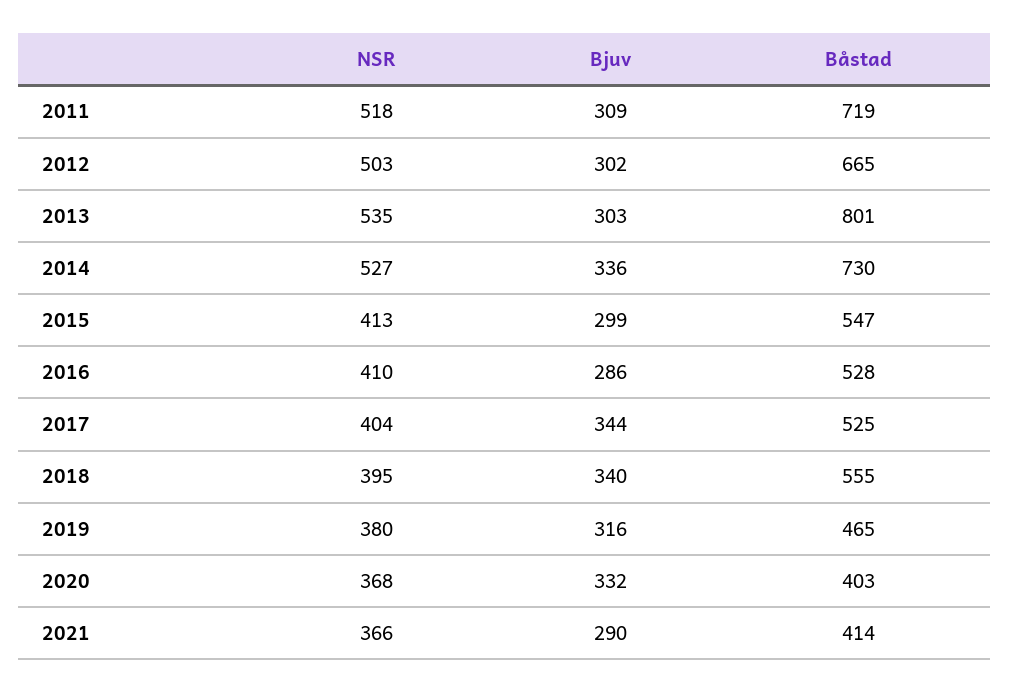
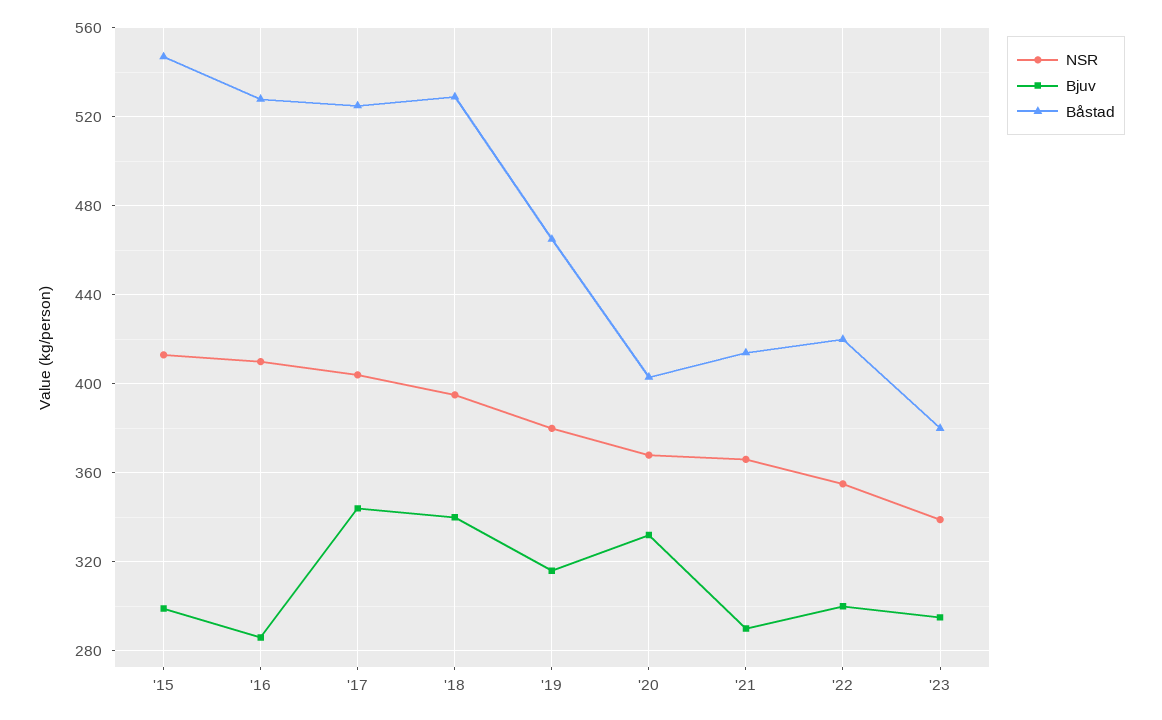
NSR, 2011: 518 -> none
Bjuv, 2011: 309 -> none
Båstad, 2011: 719 -> none
NSR, 2012: 503 -> none
Bjuv, 2012: 302 -> none
Båstad, 2012: 665 -> none
NSR, 2013: 535 -> none
Bjuv, 2013: 303 -> none
Båstad, 2013: 801 -> none
NSR, 2014: 527 -> none
Bjuv, 2014: 336 -> none
Båstad, 2014: 730 -> none
Båstad, 2018: 555 -> 530
NSR, '22: none -> 355
Bjuv, '22: none -> 300
Båstad, '22: none -> 420
NSR, '23: none -> 340
Bjuv, '23: none -> 295
Båstad, '23: none -> 380

